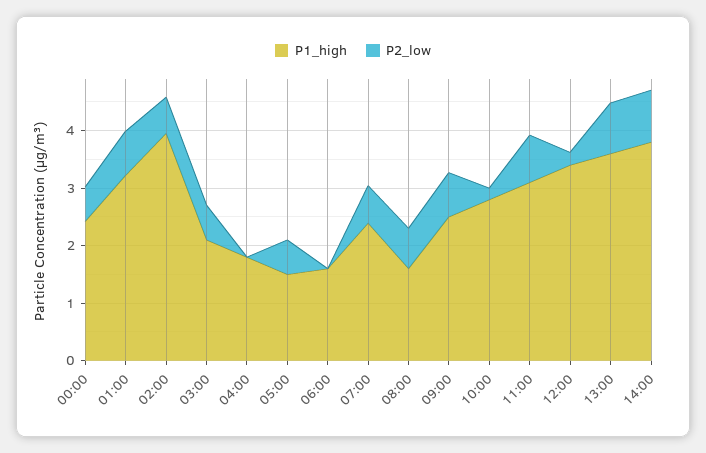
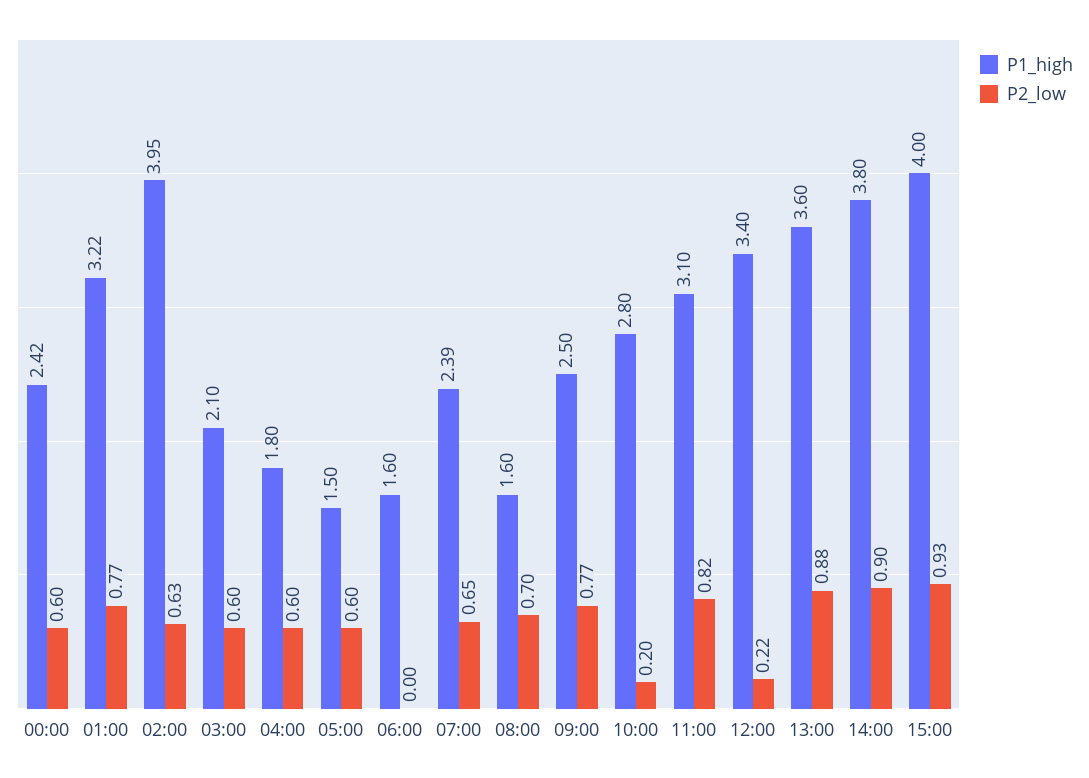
P2_low, 04:00: 0 -> 0.6
P1_high, 15:00: none -> 4
P2_low, 15:00: none -> 0.93

